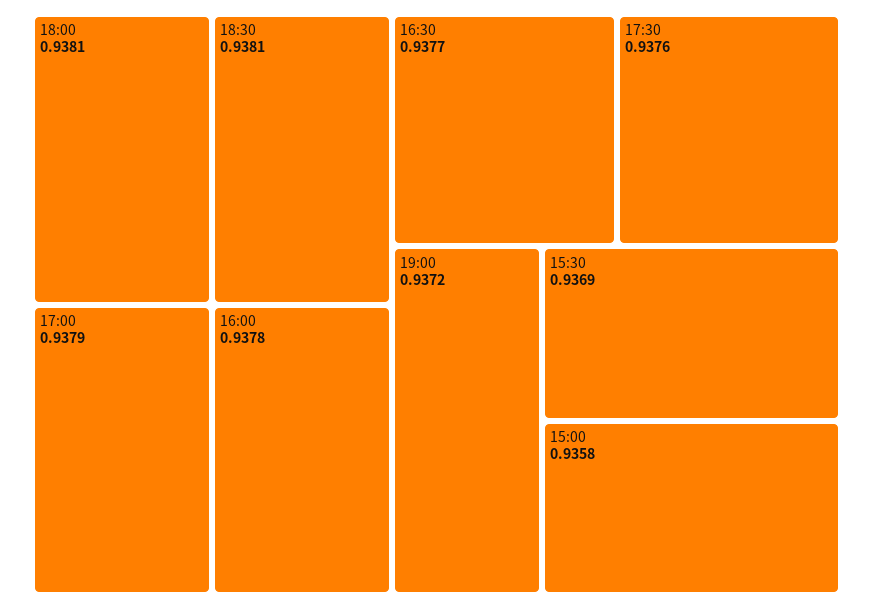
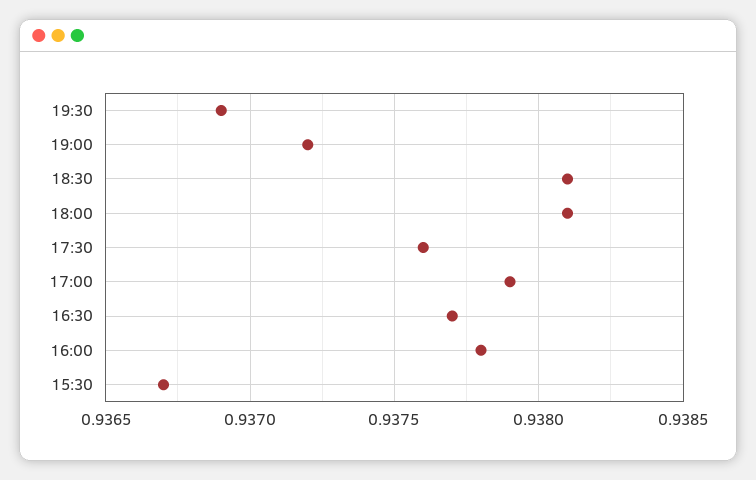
15:30: 0.9369 -> 0.9367
15:00: 0.9358 -> none
19:30: none -> 0.9369

